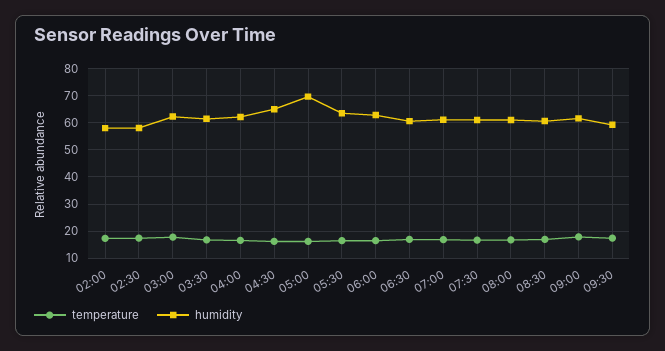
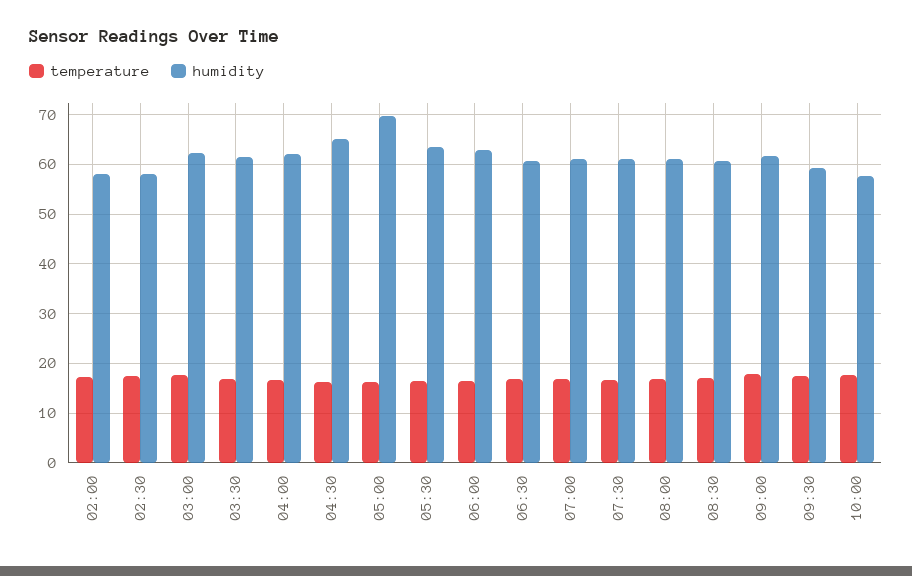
temperature, 10:00: none -> 18
humidity, 10:00: none -> 58

